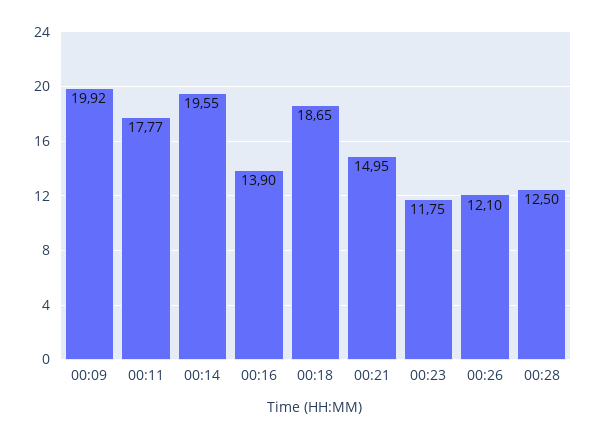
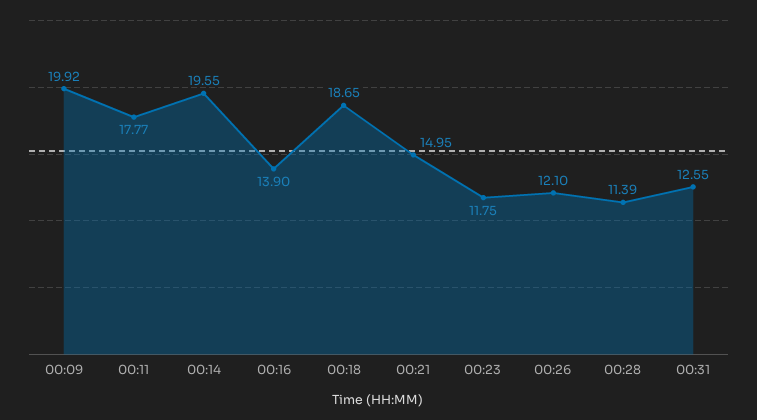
00:28: 12.5 -> 11.39
00:31: none -> 12.55

